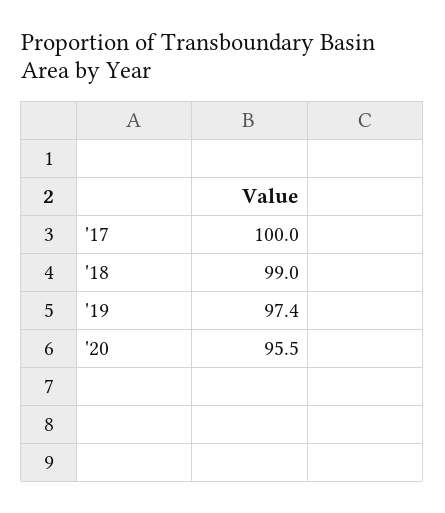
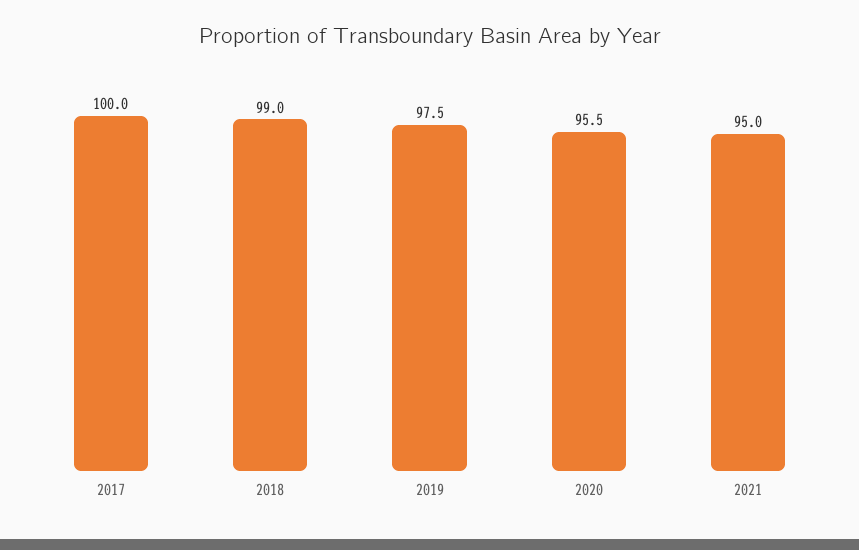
'19: 97.4 -> 97.5
2021: none -> 95

